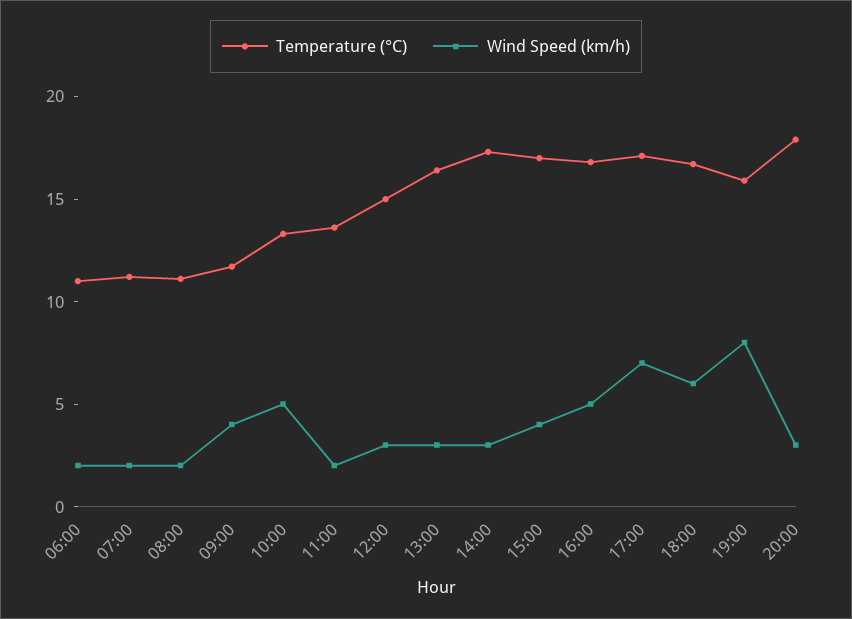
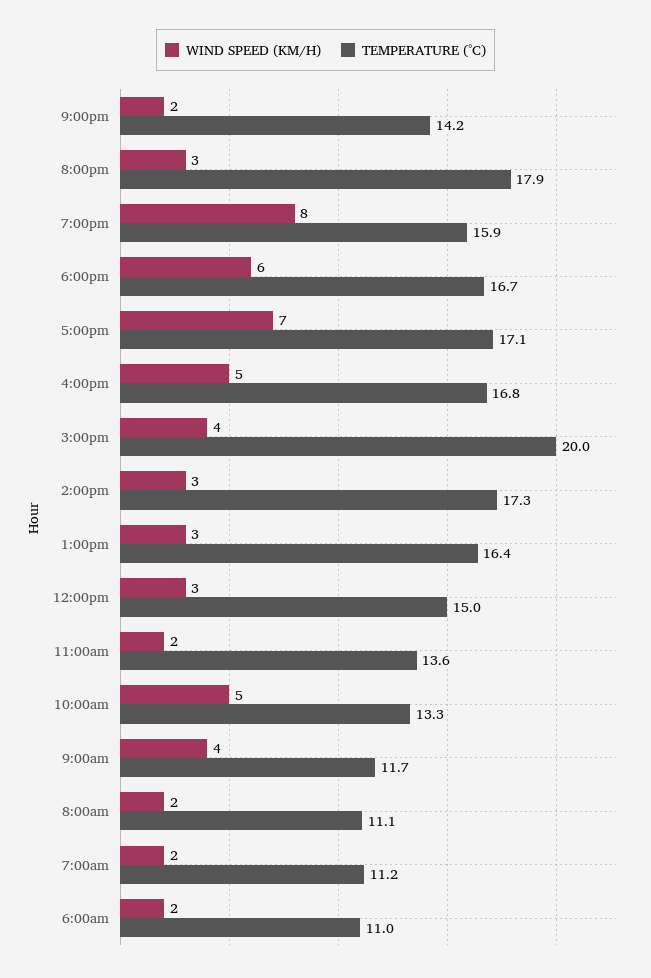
Temperature (°C), 15:00: 17 -> 20
Wind Speed (km/h), 9:00pm: none -> 2
Temperature (°C), 9:00pm: none -> 14.2

